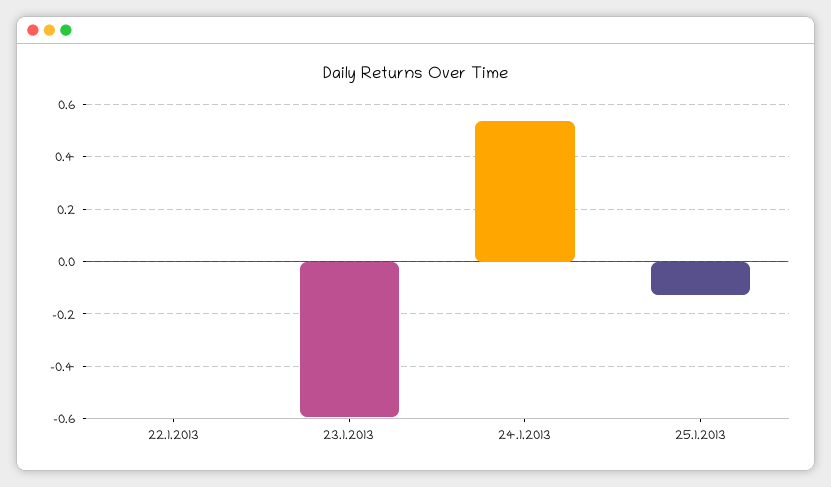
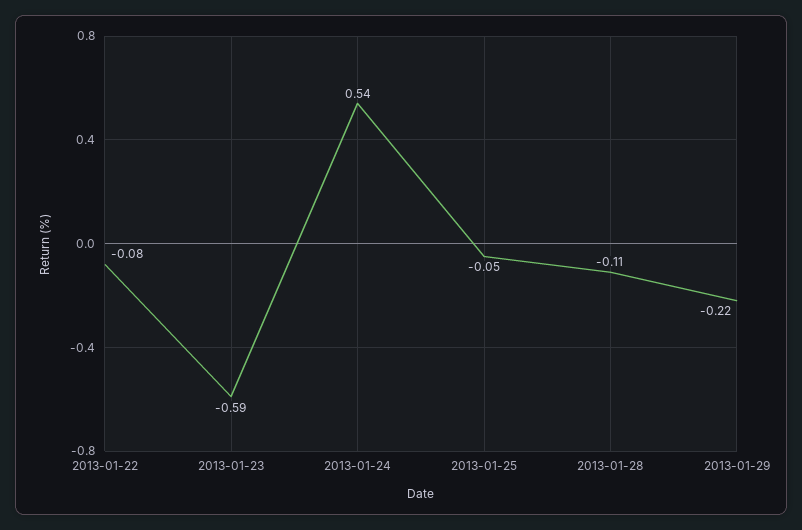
22.1.2013: 0 -> -0.08
25.1.2013: -0.125 -> -0.05
2013-01-28: none -> -0.11
2013-01-29: none -> -0.22

